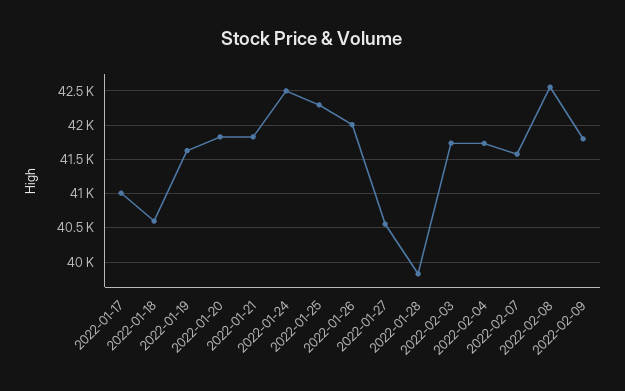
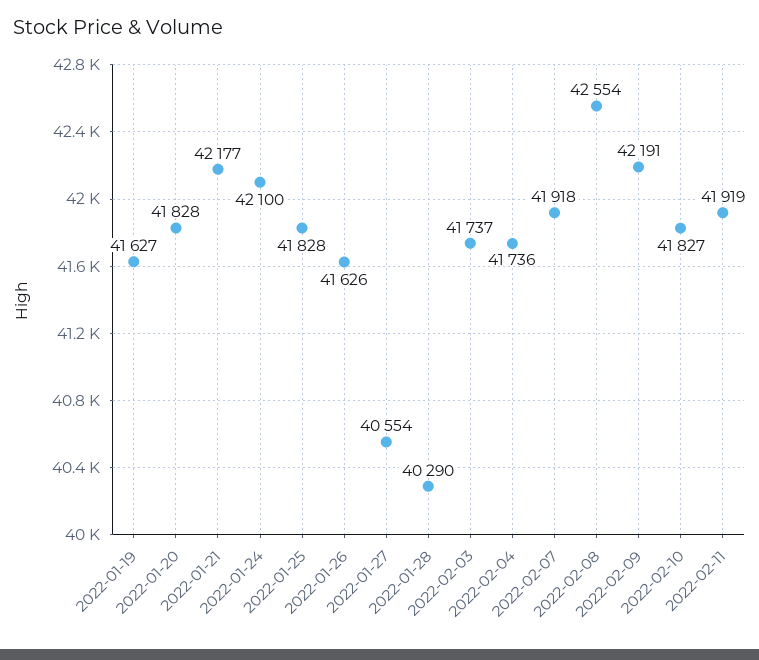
2022-01-17: 41000 -> none
2022-01-18: 40600 -> none
2022-01-21: 41800 -> 42177
2022-01-24: 42500 -> 42100
2022-01-25: 42300 -> 41828
2022-01-26: 42000 -> 41626
2022-01-28: 39800 -> 40290
2022-02-07: 41600 -> 41918
2022-02-09: 41800 -> 42191
2022-02-10: none -> 41827
2022-02-11: none -> 41919

